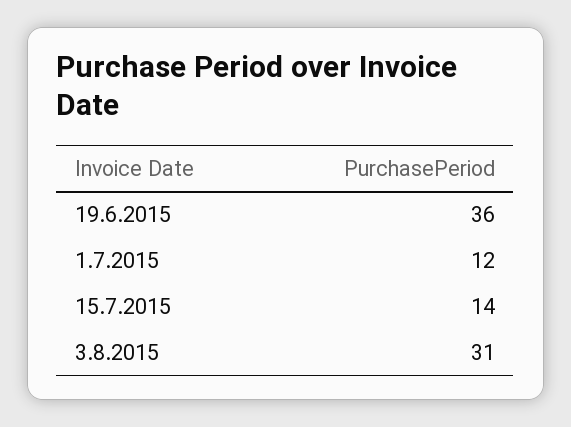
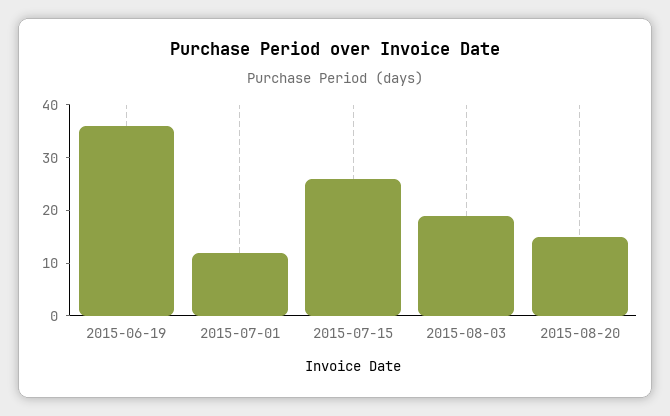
15.7.2015: 14 -> 25
3.8.2015: 31 -> 20
2015-08-20: none -> 15

